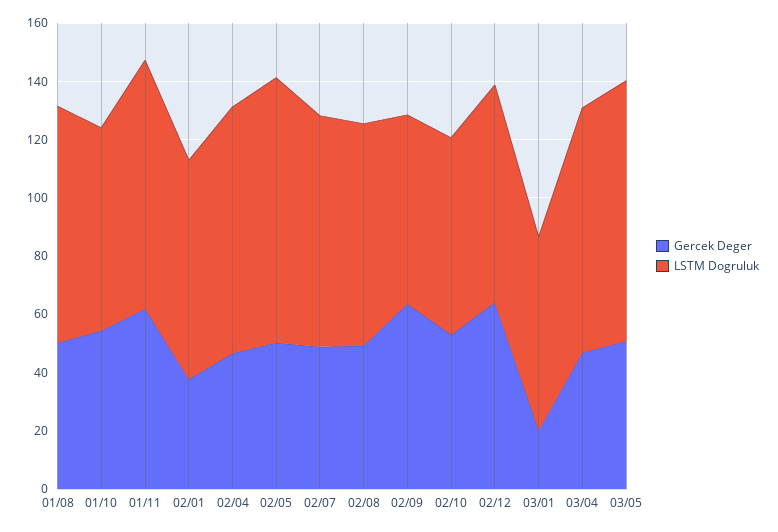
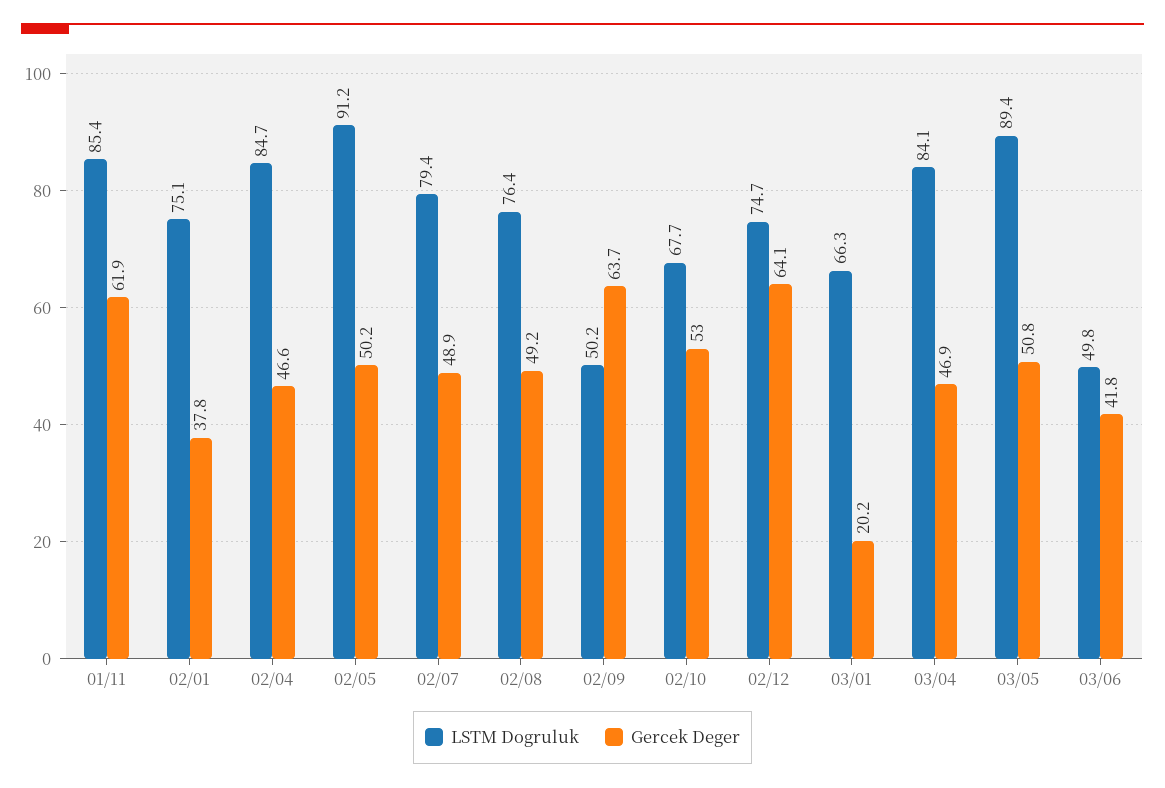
Gercek Deger, 01/08: 50 -> none
LSTM Dogruluk, 01/08: 80 -> none
Gercek Deger, 01/10: 55 -> none
LSTM Dogruluk, 01/10: 70 -> none
LSTM Dogruluk, 02/09: 65 -> 50.2
LSTM Dogruluk, 03/06: none -> 49.8
Gercek Deger, 03/06: none -> 41.8

